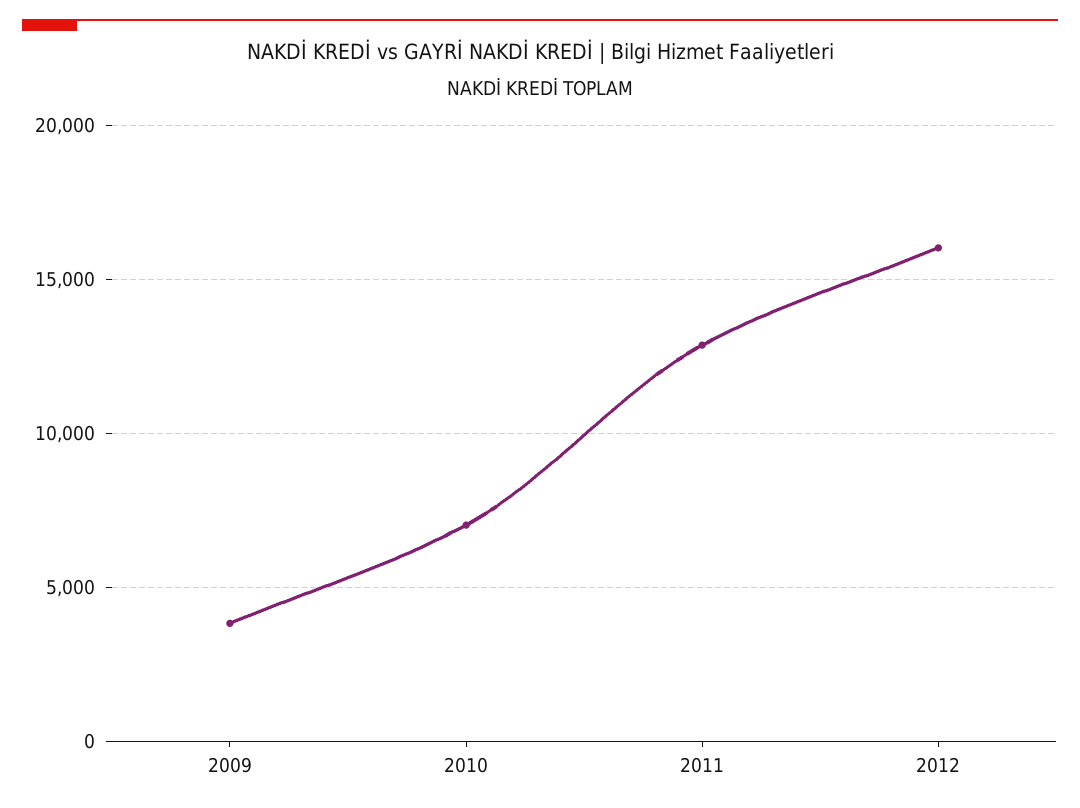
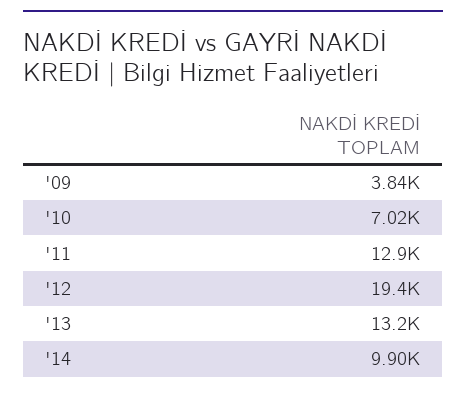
2012: 16000 -> 19400
'13: none -> 13200
'14: none -> 9900

